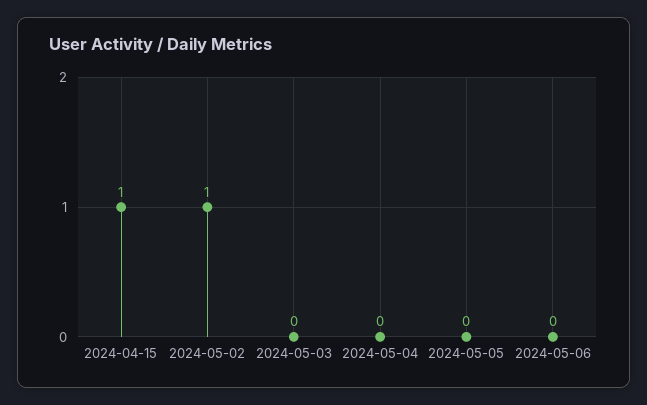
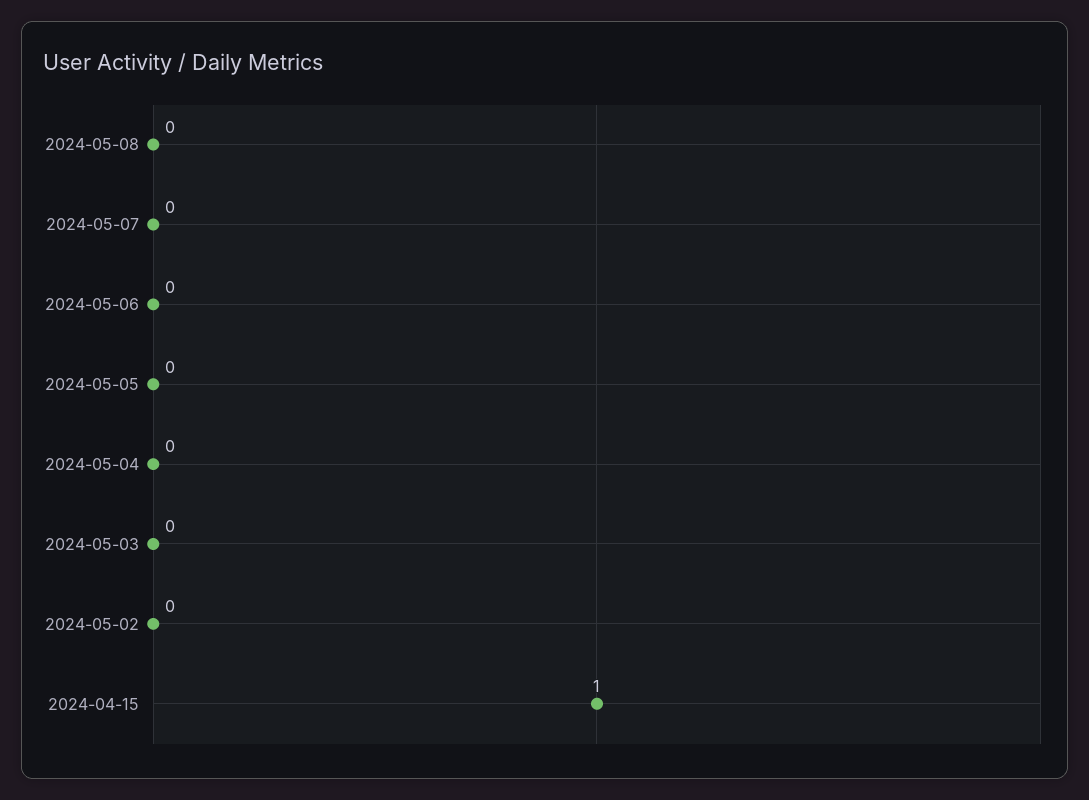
2024-05-02: 1 -> 0
2024-05-08: none -> 0
2024-05-07: none -> 0

